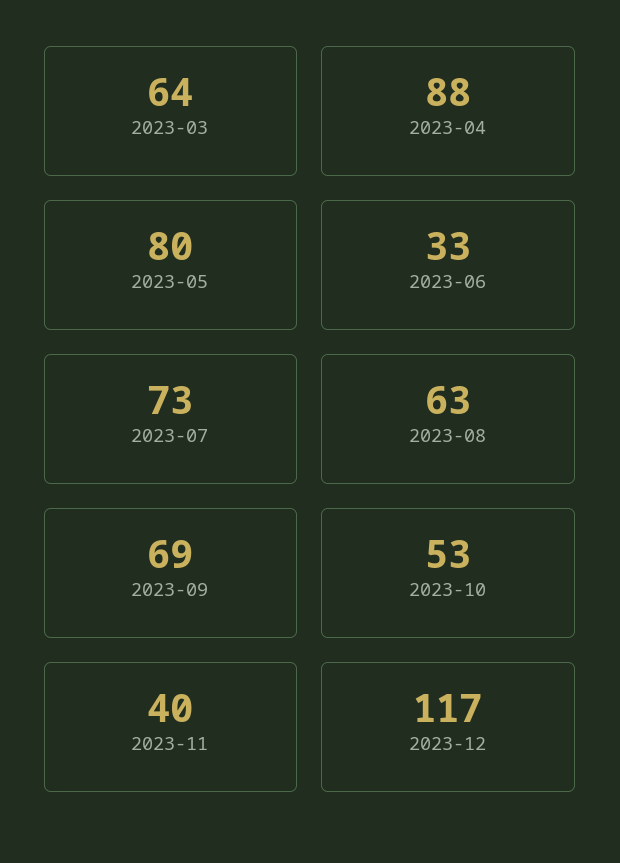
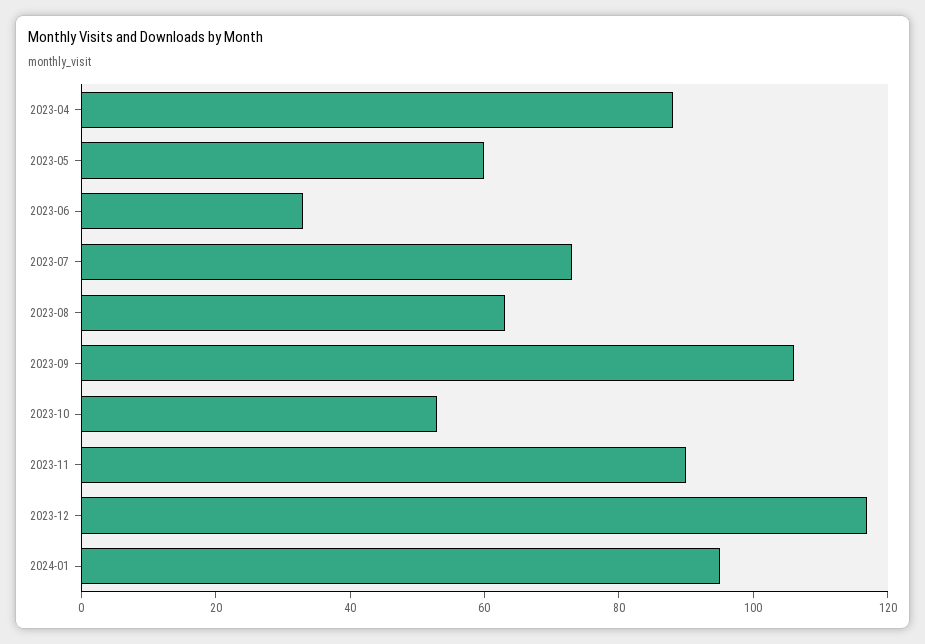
2023-03: 64 -> none
2023-05: 80 -> 60
2023-09: 69 -> 105
2023-11: 40 -> 90
2024-01: none -> 95

